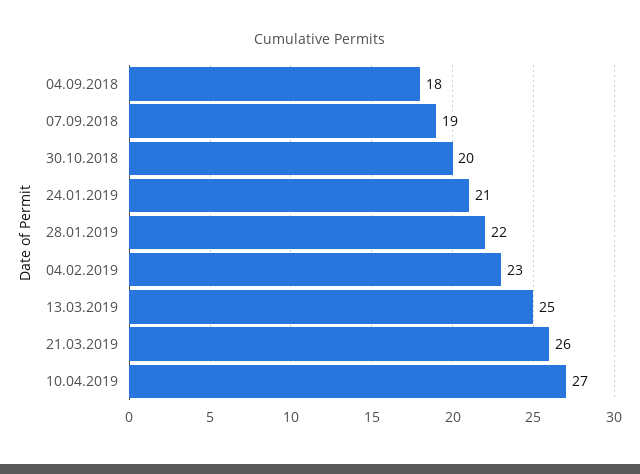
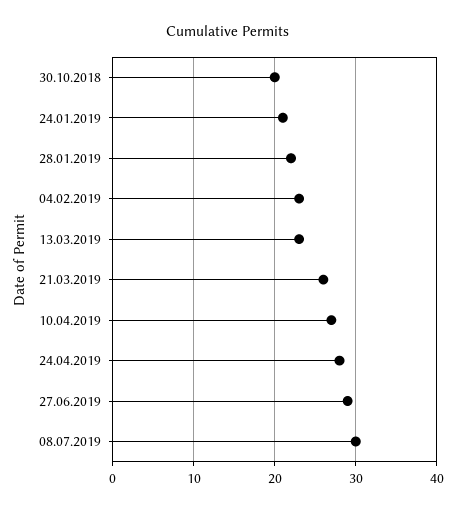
04.09.2018: 18 -> none
07.09.2018: 19 -> none
13.03.2019: 25 -> 23
24.04.2019: none -> 28
27.06.2019: none -> 29
08.07.2019: none -> 30

